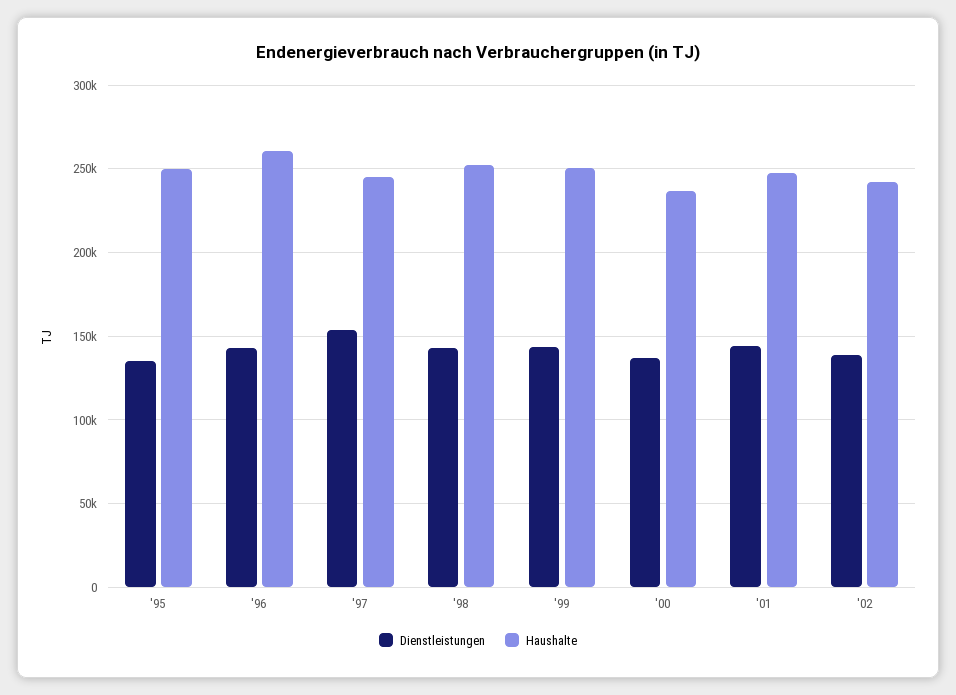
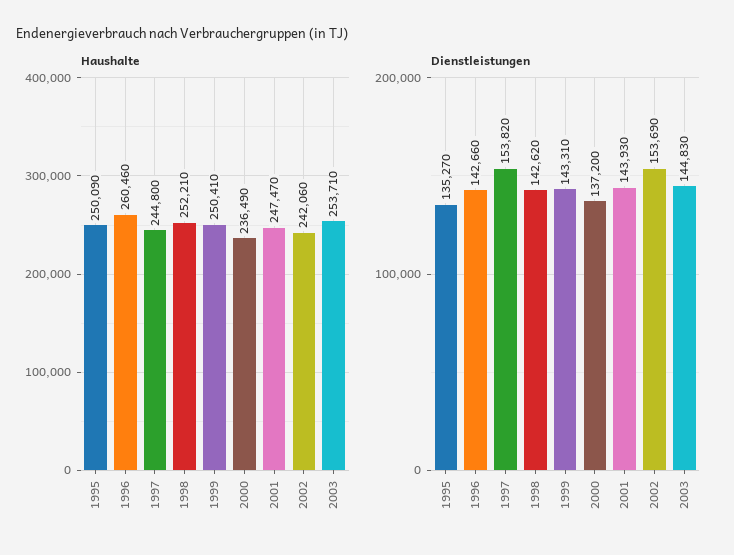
Dienstleistungen, '02: 140000 -> 153690
Haushalte, 2003: none -> 253710
Dienstleistungen, 2003: none -> 144830

